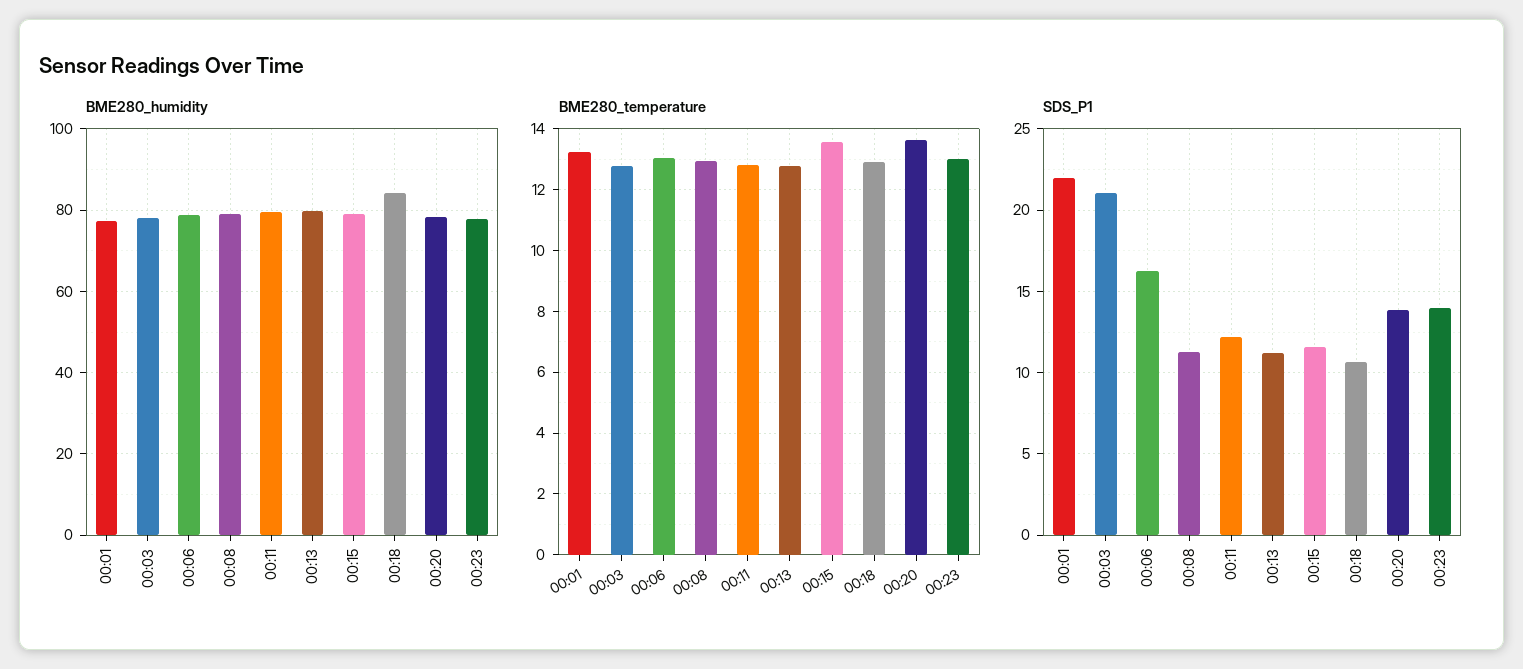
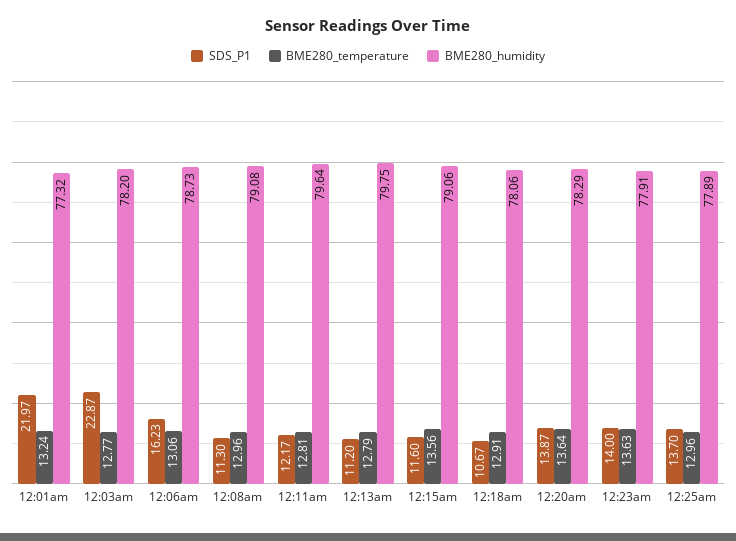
BME280_humidity, 00:18: 84 -> 78.06
BME280_temperature, 00:23: 13 -> 13.63
SDS_P1, 00:03: 21 -> 22.87
SDS_P1, 12:25am: none -> 13.7
BME280_temperature, 12:25am: none -> 12.96
BME280_humidity, 12:25am: none -> 77.89

